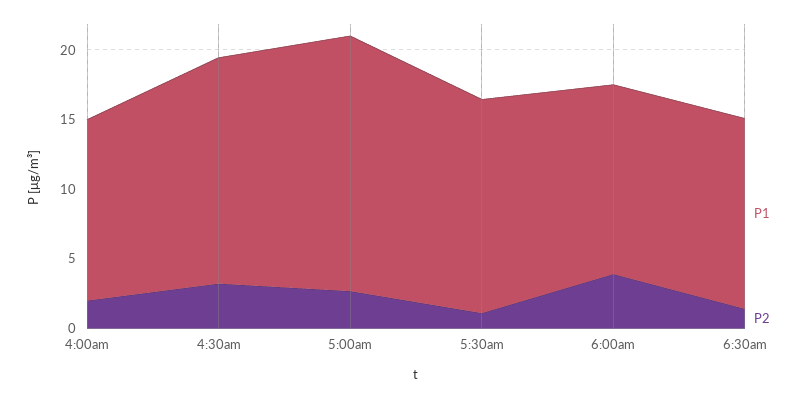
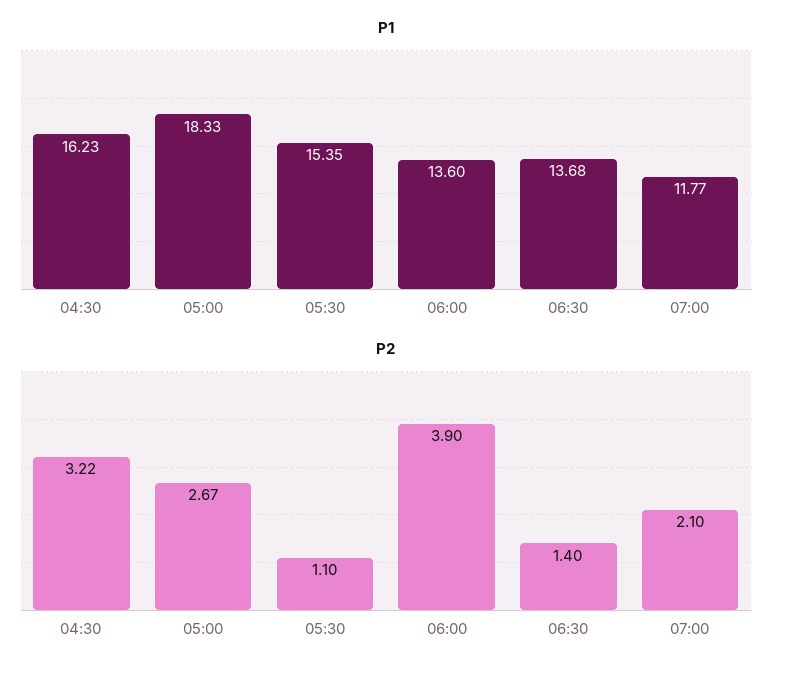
P1, 4:00am: 13 -> none
P2, 4:00am: 2 -> none
P1, 07:00: none -> 11.77
P2, 07:00: none -> 2.1

